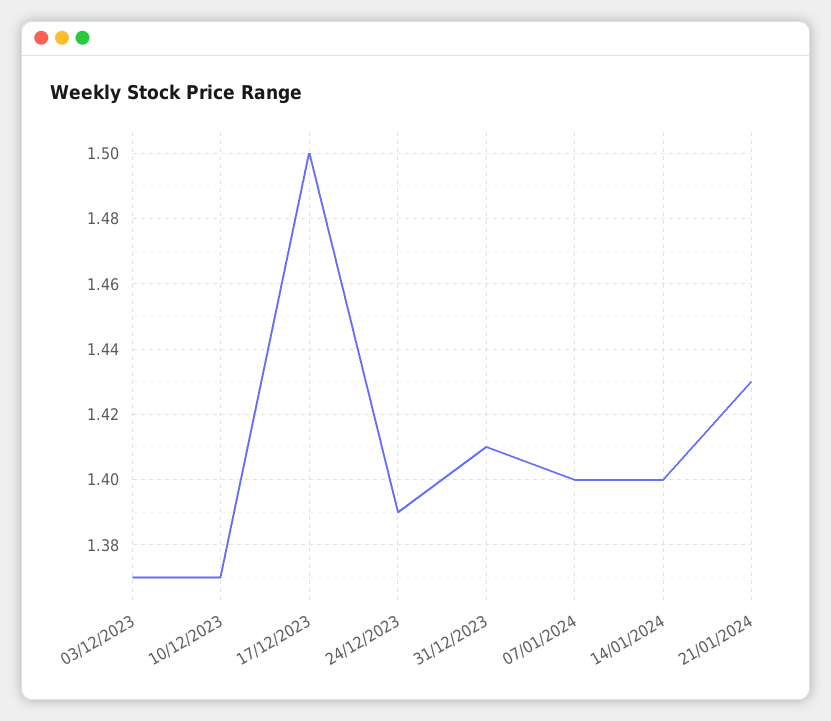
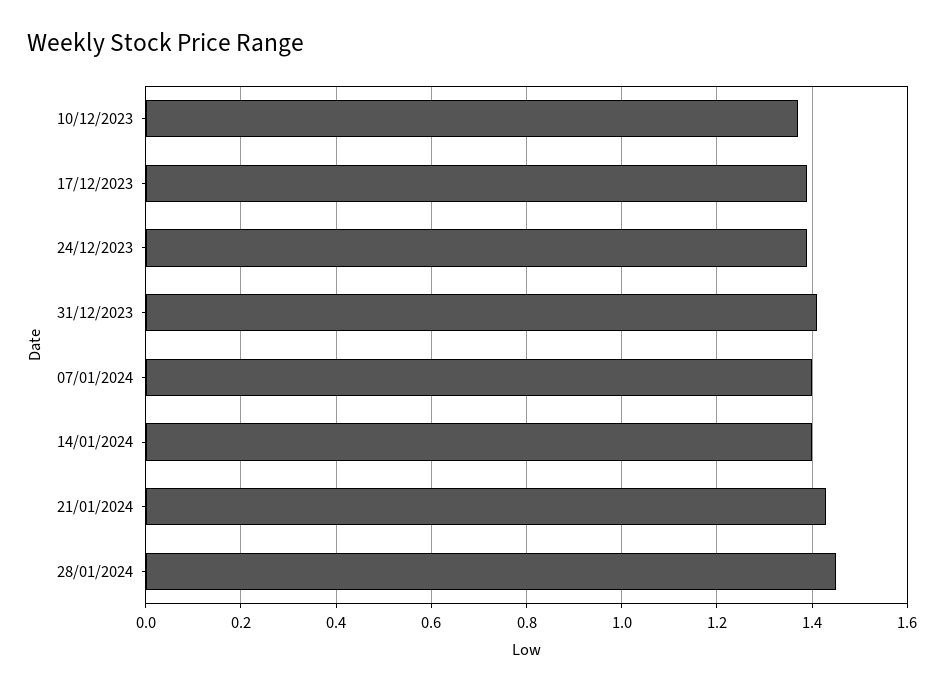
03/12/2023: 1.37 -> none
17/12/2023: 1.5 -> 1.4
28/01/2024: none -> 1.45

